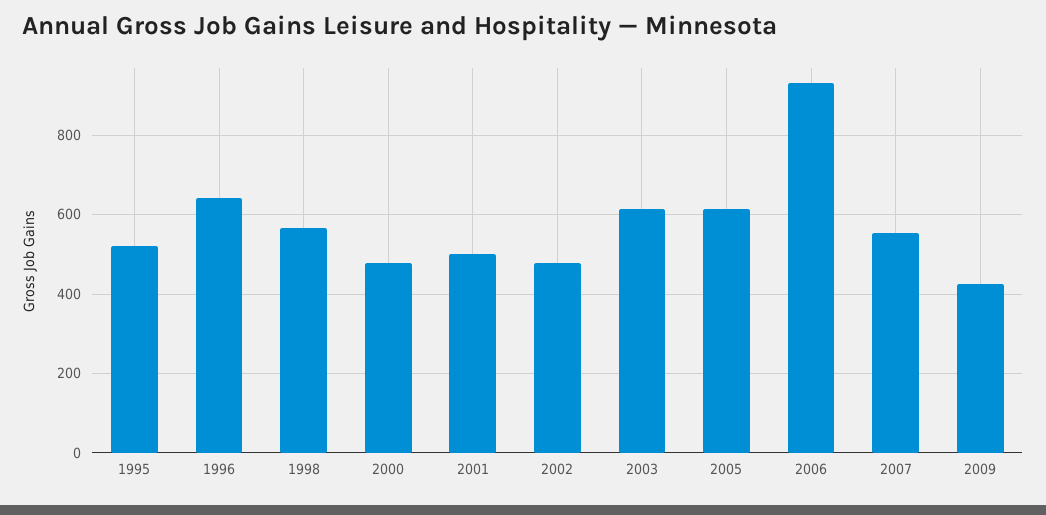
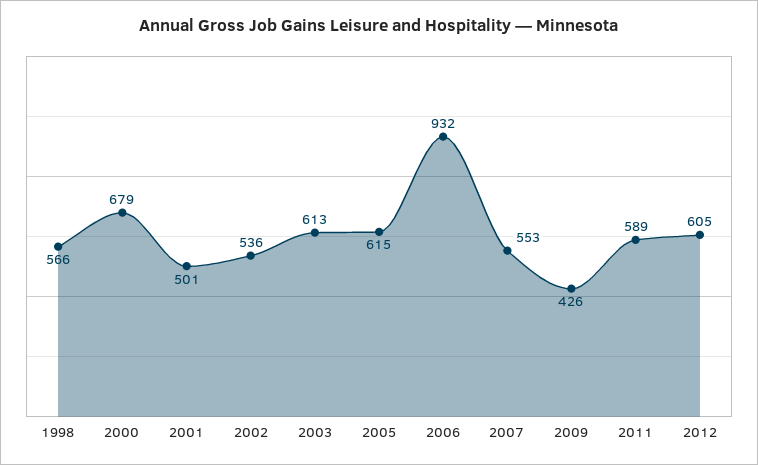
1995: 520 -> none
1996: 640 -> none
2000: 480 -> 679
2002: 480 -> 536
2011: none -> 589
2012: none -> 605

